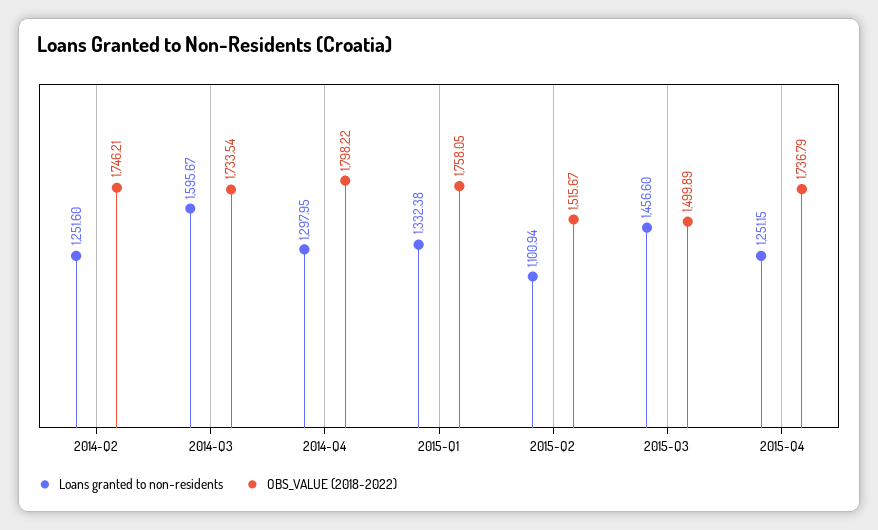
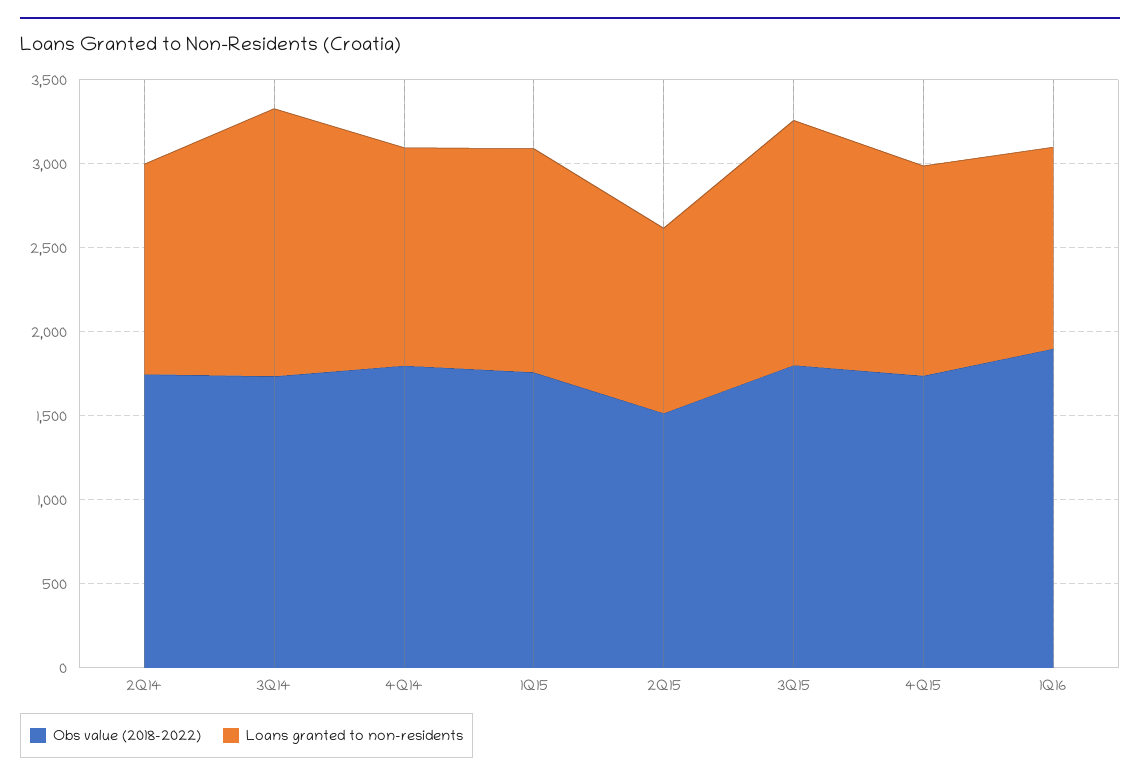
OBS_VALUE (2018-2022), 2015-Q3: 1499.89 -> 1800
OBS_VALUE (2018-2022), 1Q16: none -> 1900
Loans granted to non-residents, 1Q16: none -> 1200

